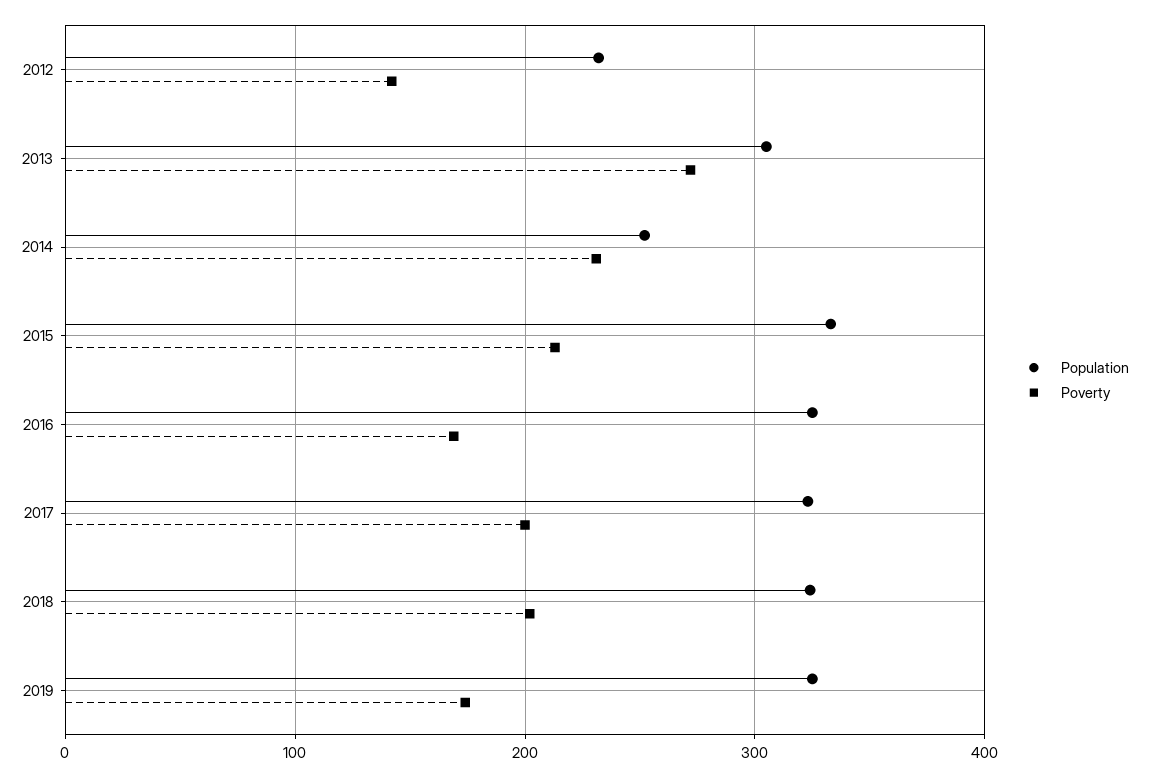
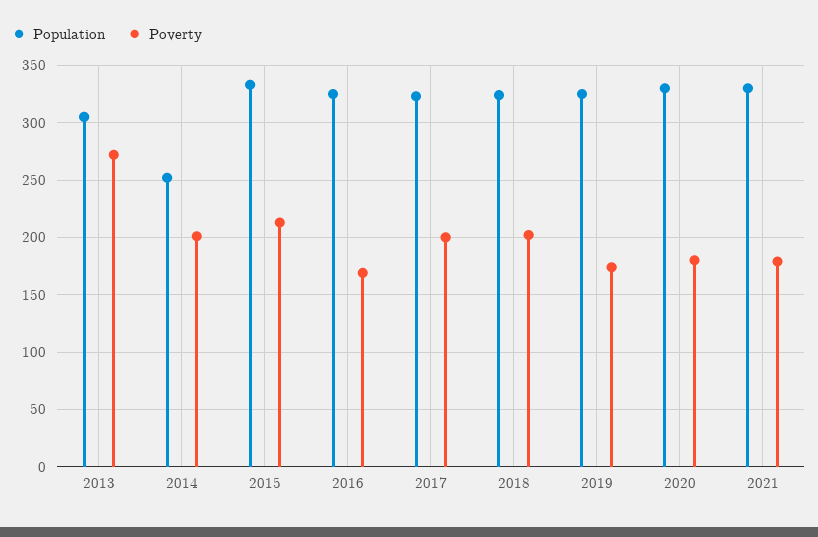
Population, 2012: 230 -> none
Poverty, 2012: 140 -> none
Poverty, 2014: 230 -> 200
Population, 2020: none -> 330
Poverty, 2020: none -> 180
Population, 2021: none -> 330
Poverty, 2021: none -> 180

